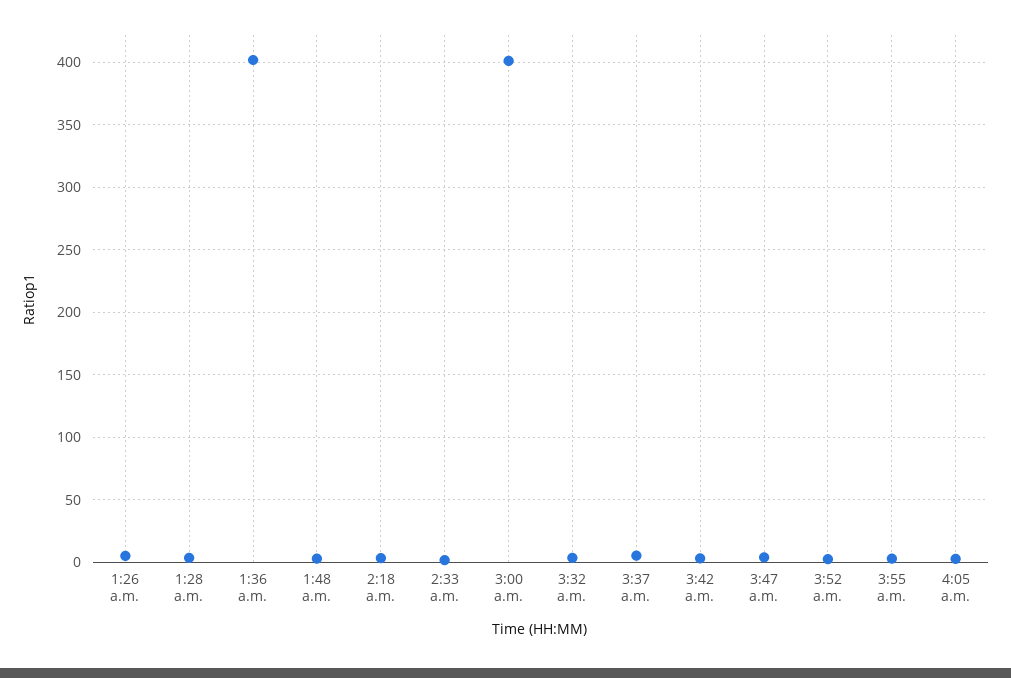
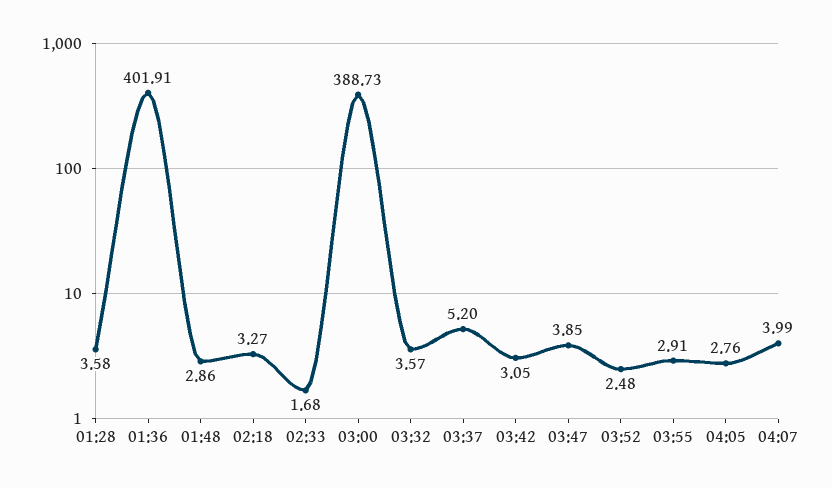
1:26 a.m.: 5 -> none
3:00 a.m.: 400 -> 388.73
04:07: none -> 3.99

